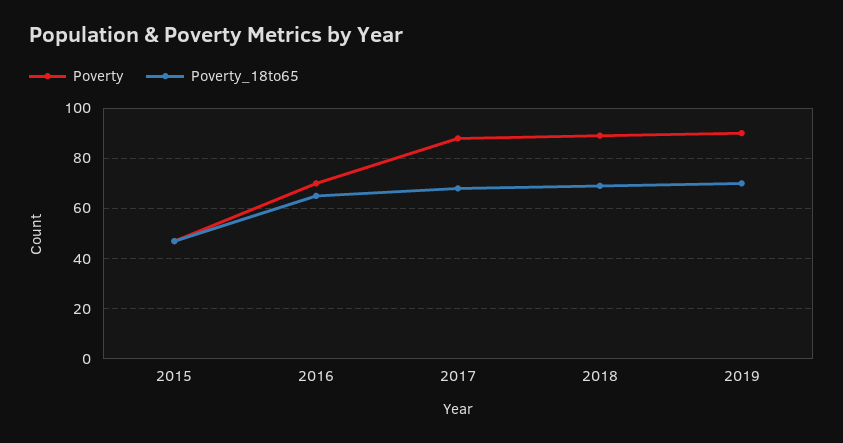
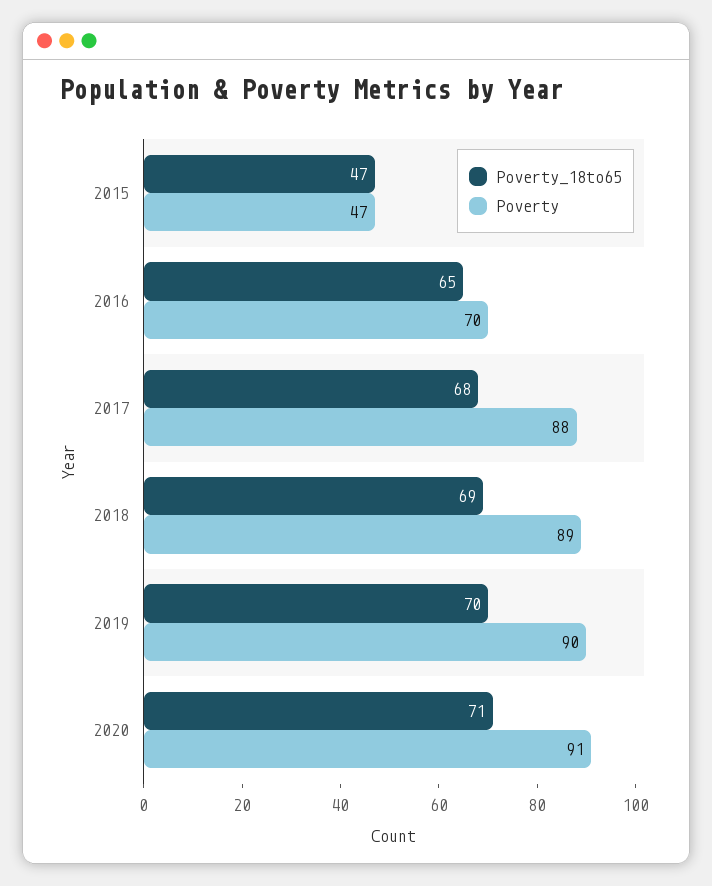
Poverty_18to65, 2020: none -> 71
Poverty, 2020: none -> 91

